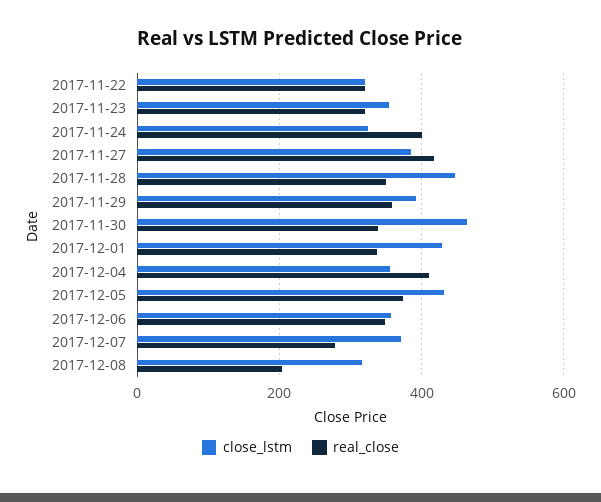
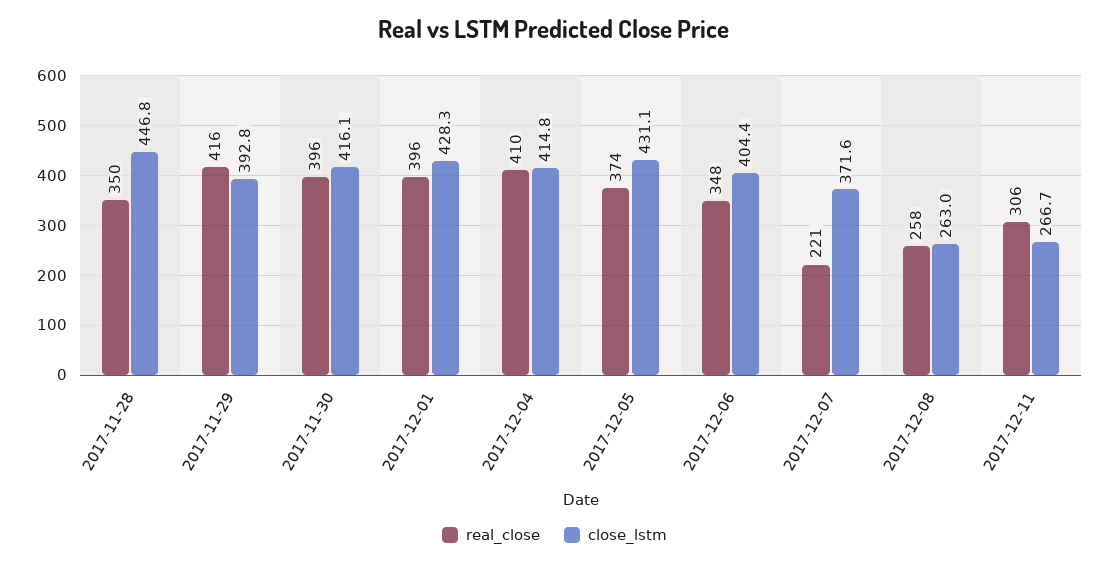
close_lstm, 2017-11-22: 320 -> none
real_close, 2017-11-22: 320 -> none
close_lstm, 2017-11-23: 360 -> none
real_close, 2017-11-23: 320 -> none
close_lstm, 2017-11-24: 320 -> none
real_close, 2017-11-24: 400 -> none
close_lstm, 2017-11-27: 380 -> none
real_close, 2017-11-27: 420 -> none
real_close, 2017-11-29: 360 -> 416
close_lstm, 2017-11-30: 460 -> 416.1
real_close, 2017-11-30: 340 -> 396
real_close, 2017-12-01: 340 -> 396
close_lstm, 2017-12-04: 360 -> 414.8
close_lstm, 2017-12-06: 360 -> 404.4
real_close, 2017-12-07: 280 -> 221
close_lstm, 2017-12-08: 320 -> 263
real_close, 2017-12-08: 200 -> 258
real_close, 2017-12-11: none -> 306
close_lstm, 2017-12-11: none -> 266.7

